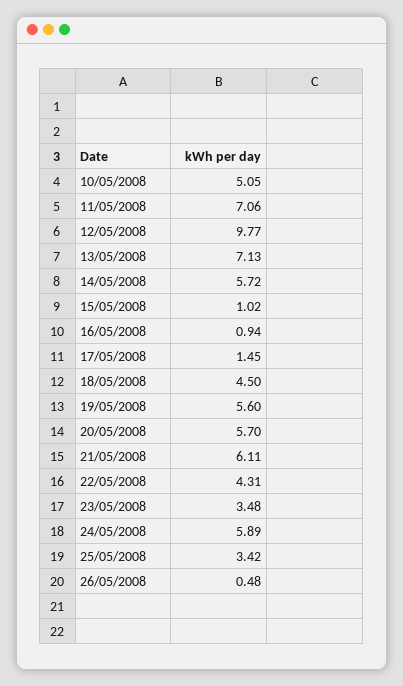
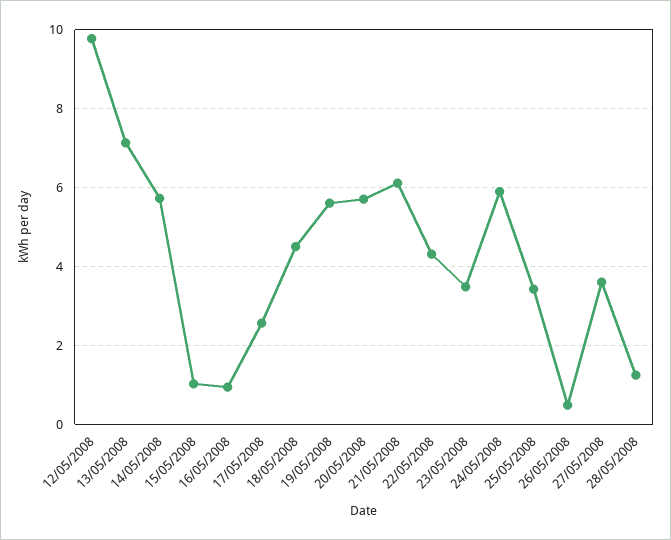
10/05/2008: 5.05 -> none
11/05/2008: 7.06 -> none
17/05/2008: 1.45 -> 2.6
27/05/2008: none -> 3.6
28/05/2008: none -> 1.2

